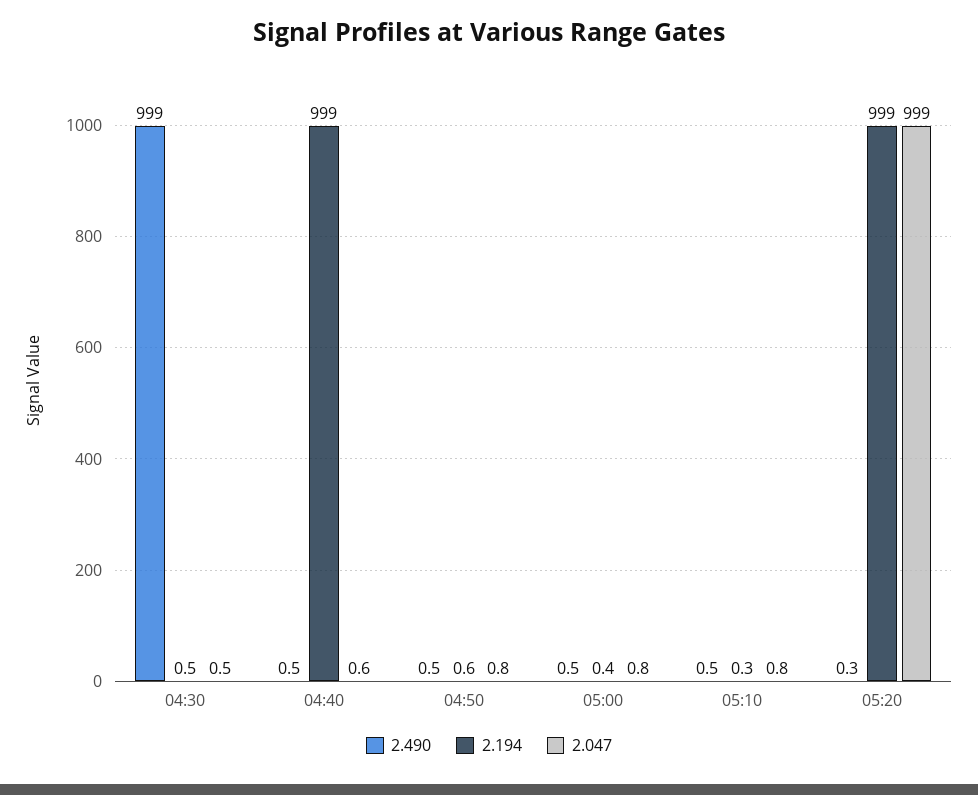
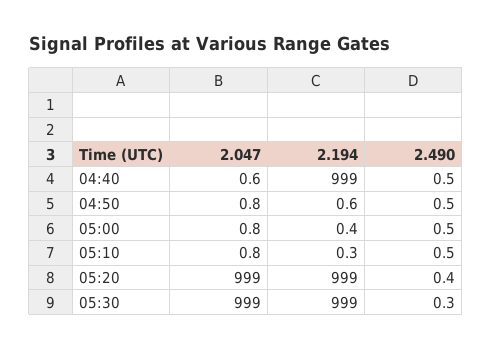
2.490, 04:30: 999 -> none
2.194, 04:30: 0.5 -> none
2.047, 04:30: 0.5 -> none
2.490, 05:20: 0.3 -> 0.4
2.047, 05:30: none -> 999
2.194, 05:30: none -> 999
2.490, 05:30: none -> 0.3

